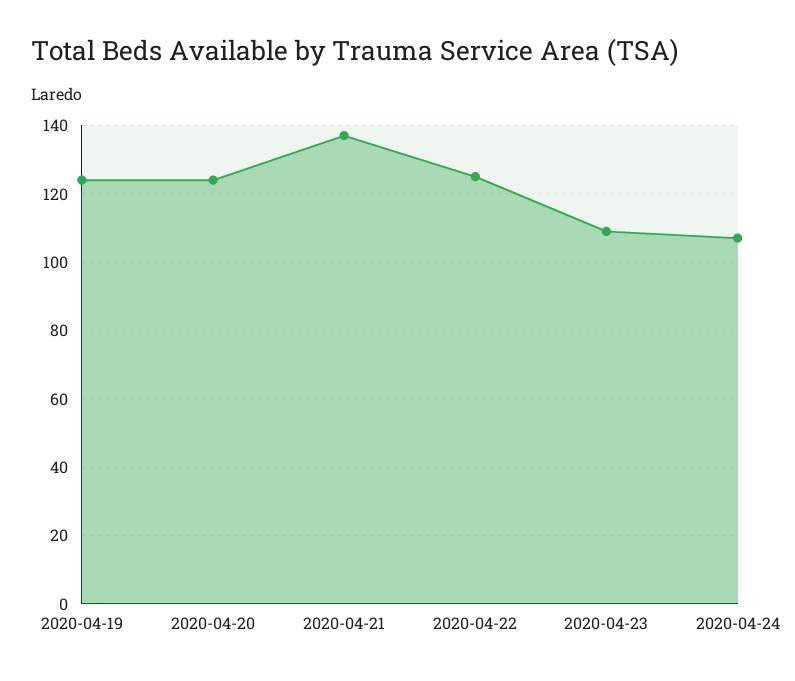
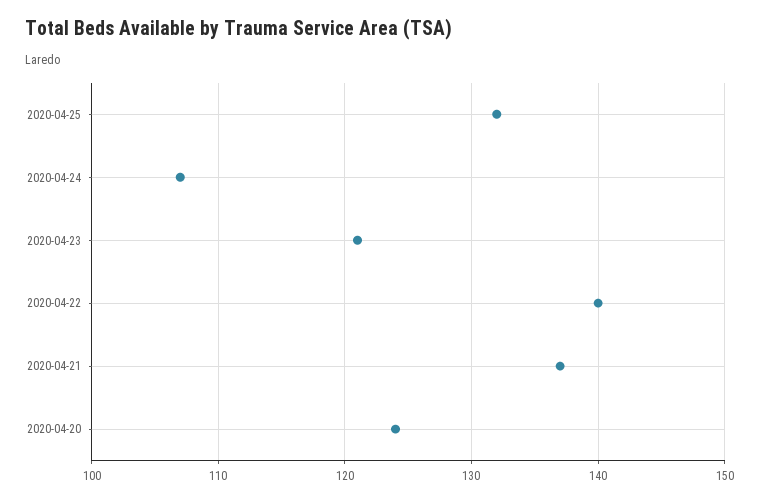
2020-04-19: 125 -> none
2020-04-22: 125 -> 140
2020-04-23: 110 -> 121
2020-04-25: none -> 132

